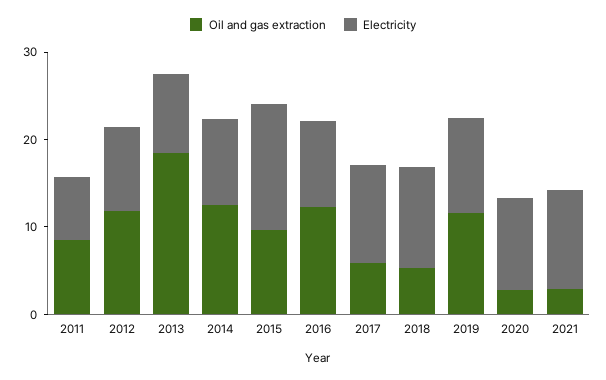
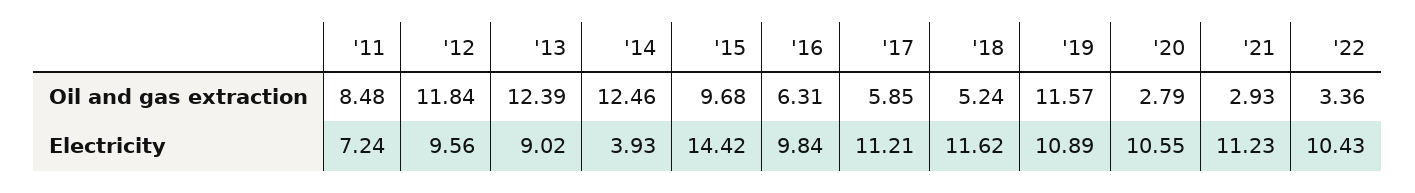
Oil and gas extraction, 2013: 18 -> 12.39
Electricity, 2014: 10 -> 3.93
Oil and gas extraction, 2016: 12 -> 6.31
Oil and gas extraction, '22: none -> 3.36
Electricity, '22: none -> 10.43

